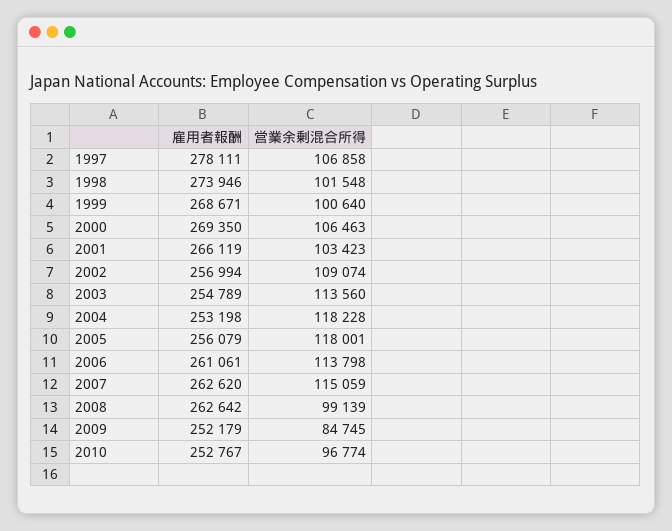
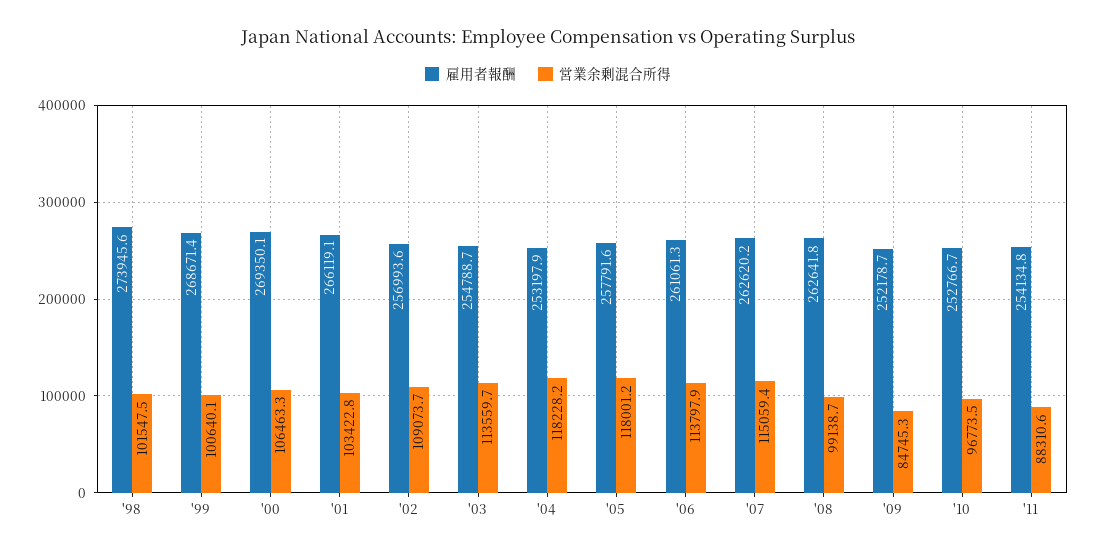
雇用者報酬, 1997: 278111 -> none
営業余剰混合所得, 1997: 106858 -> none
雇用者報酬, 2005: 256079 -> 257791.6
雇用者報酬, '11: none -> 254134.8
営業余剰混合所得, '11: none -> 88310.6

